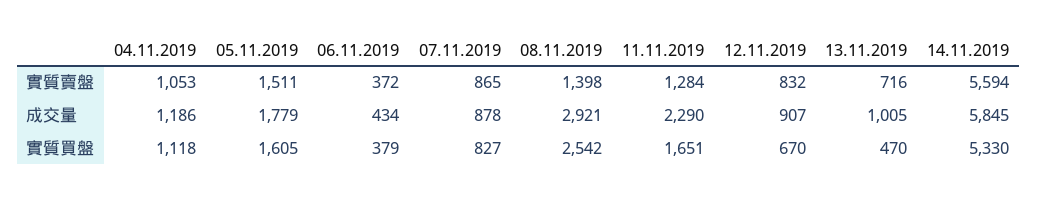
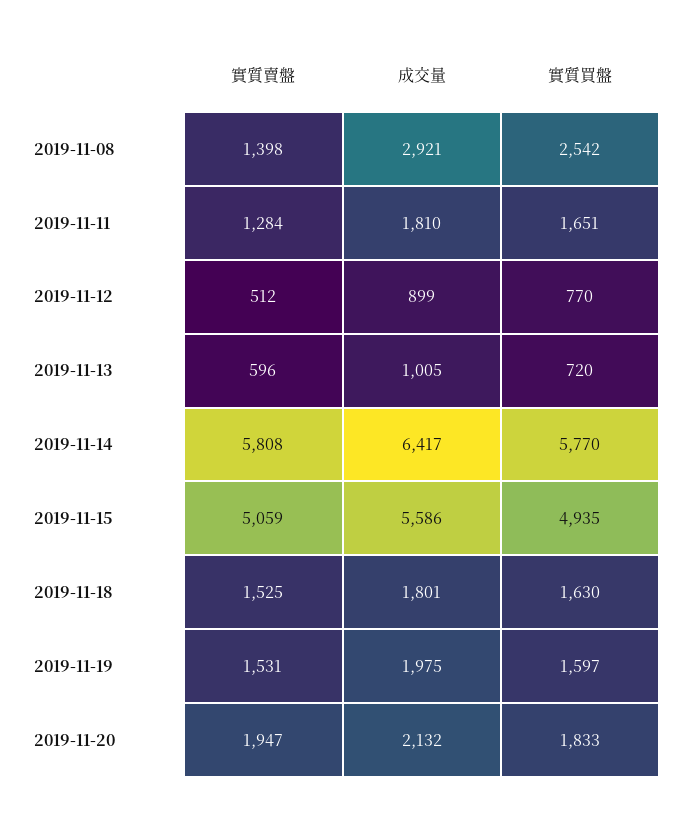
04.11.2019, 實質賣盤: 1053 -> none
05.11.2019, 實質賣盤: 1511 -> none
06.11.2019, 實質賣盤: 372 -> none
07.11.2019, 實質賣盤: 865 -> none
12.11.2019, 實質賣盤: 832 -> 512
13.11.2019, 實質賣盤: 716 -> 596
14.11.2019, 實質賣盤: 5594 -> 5808
04.11.2019, 成交量: 1186 -> none
05.11.2019, 成交量: 1779 -> none
06.11.2019, 成交量: 434 -> none
07.11.2019, 成交量: 878 -> none
11.11.2019, 成交量: 2290 -> 1810
12.11.2019, 成交量: 907 -> 899
14.11.2019, 成交量: 5845 -> 6417
04.11.2019, 實質買盤: 1118 -> none
05.11.2019, 實質買盤: 1605 -> none
06.11.2019, 實質買盤: 379 -> none
07.11.2019, 實質買盤: 827 -> none
12.11.2019, 實質買盤: 670 -> 770
13.11.2019, 實質買盤: 470 -> 720
14.11.2019, 實質買盤: 5330 -> 5770
2019-11-15, 實質賣盤: none -> 5059
2019-11-15, 成交量: none -> 5586
2019-11-15, 實質買盤: none -> 4935
2019-11-18, 實質賣盤: none -> 1525
2019-11-18, 成交量: none -> 1801
2019-11-18, 實質買盤: none -> 1630
2019-11-19, 實質賣盤: none -> 1531
2019-11-19, 成交量: none -> 1975
2019-11-19, 實質買盤: none -> 1597
2019-11-20, 實質賣盤: none -> 1947
2019-11-20, 成交量: none -> 2132
2019-11-20, 實質買盤: none -> 1833

